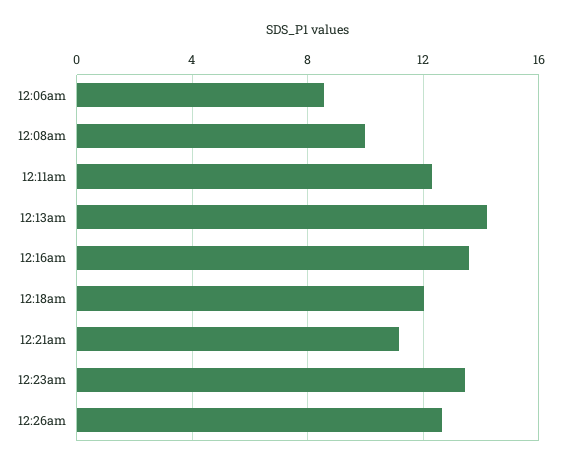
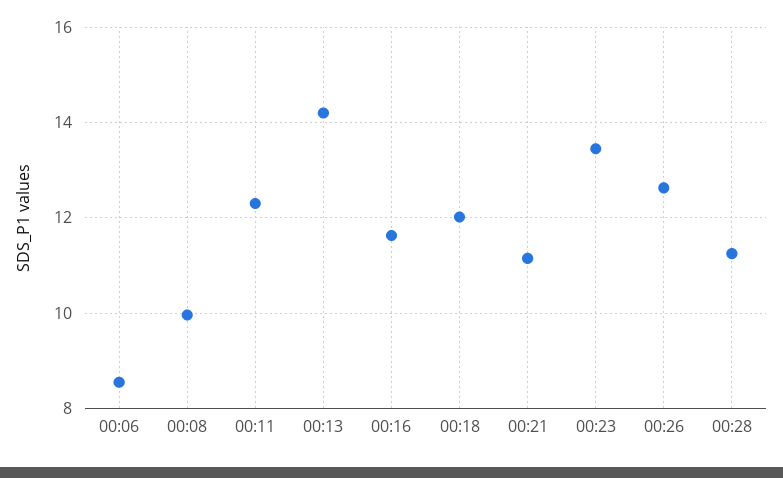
12:16am: 13.5 -> 11.6
00:28: none -> 11.2

